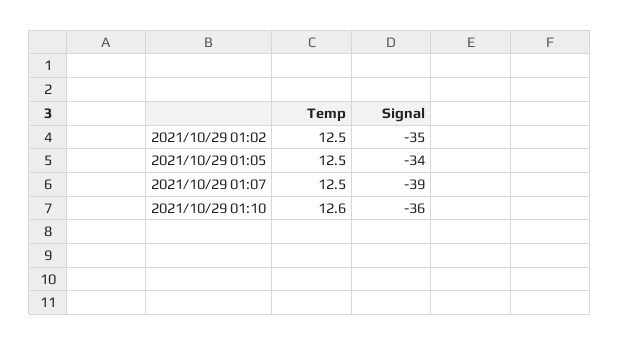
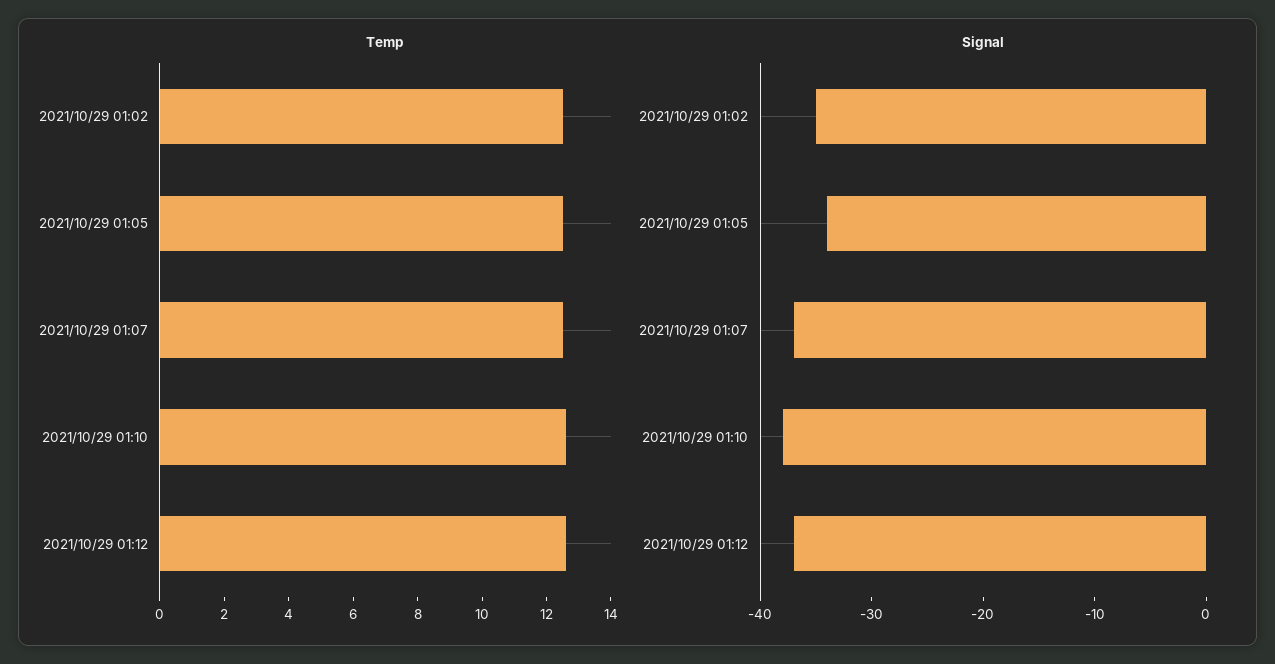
Signal, 2021/10/29 01:07: -39 -> -37
Signal, 2021/10/29 01:10: -36 -> -38
Temp, 2021/10/29 01:12: none -> 12.5
Signal, 2021/10/29 01:12: none -> -37

